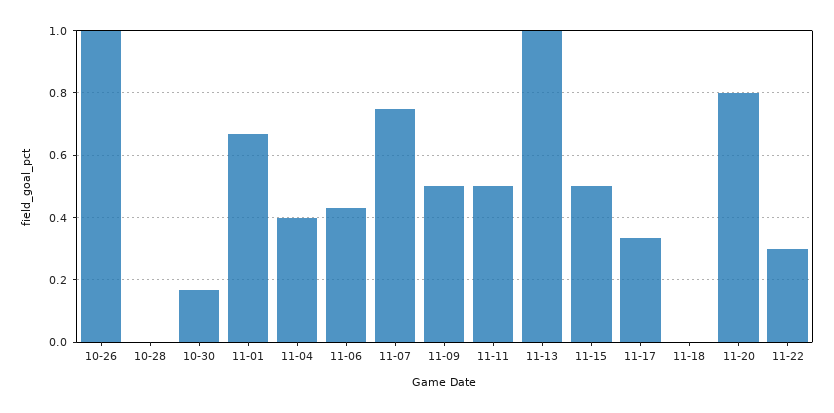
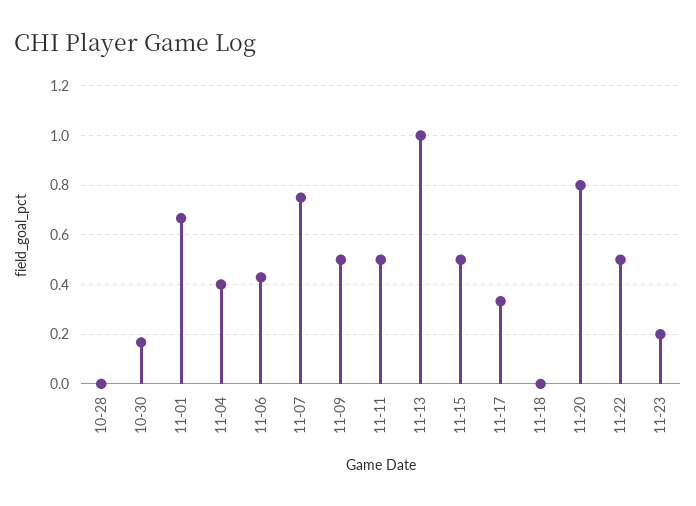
10-26: 1 -> none
11-22: 0.3 -> 0.5
11-23: none -> 0.2

